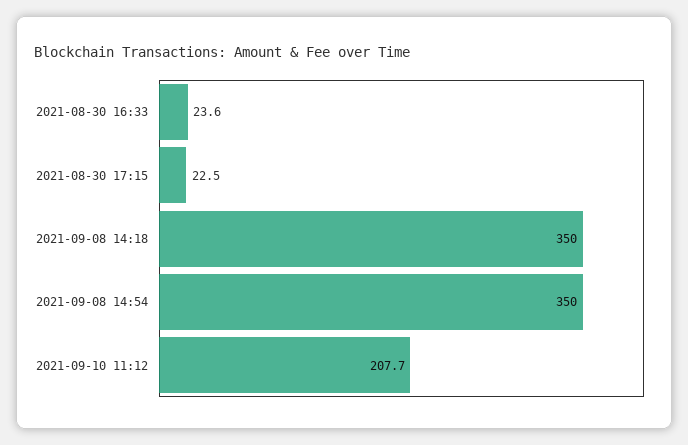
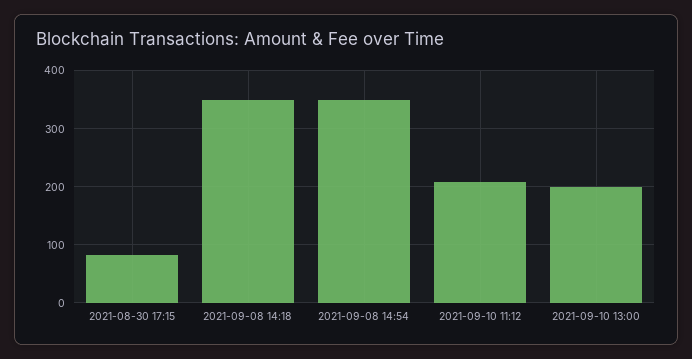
2021-08-30 16:33: 23.6 -> none
2021-08-30 17:15: 22.5 -> 80
2021-09-10 13:00: none -> 200

